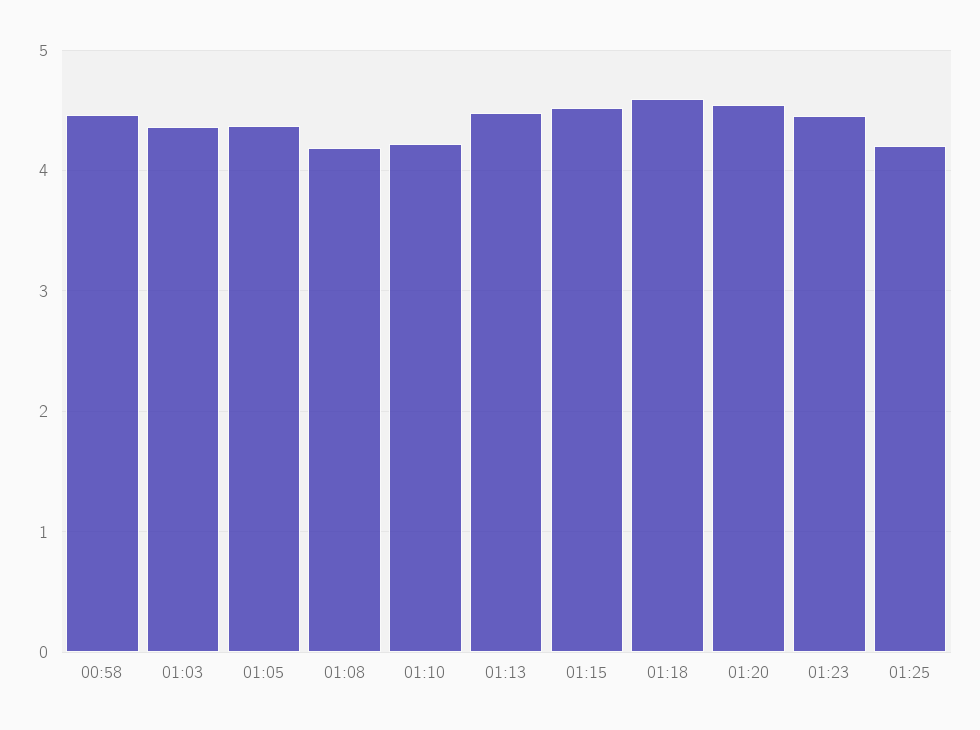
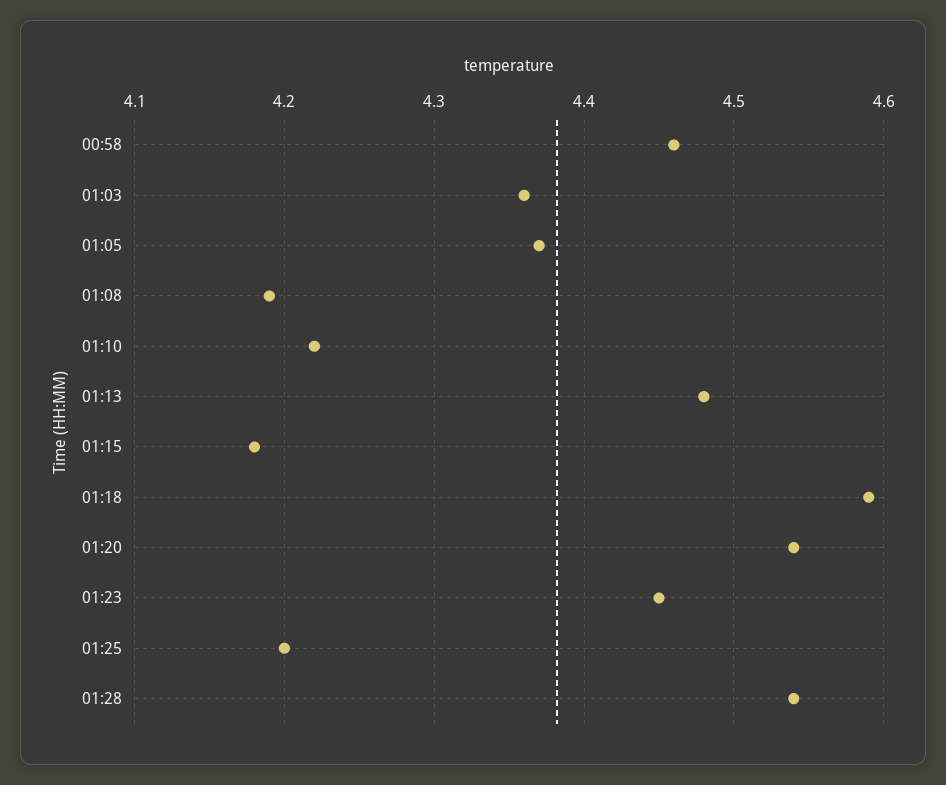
01:15: 4.5 -> 4.18
01:28: none -> 4.54

